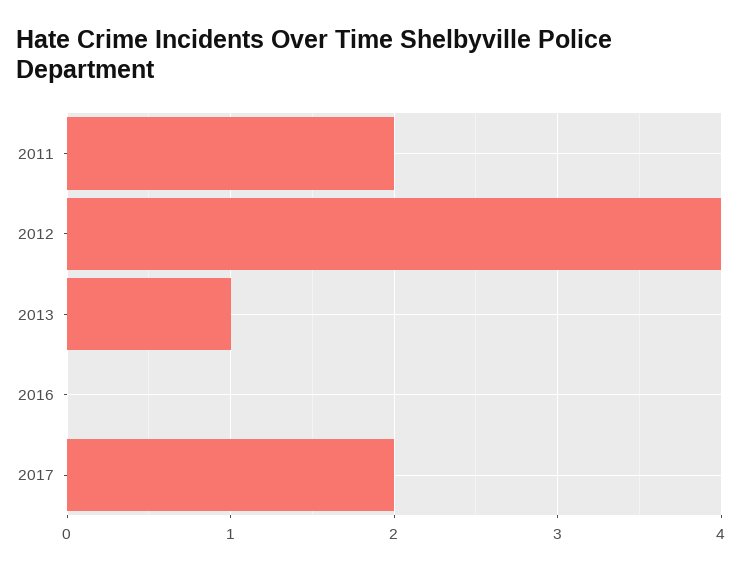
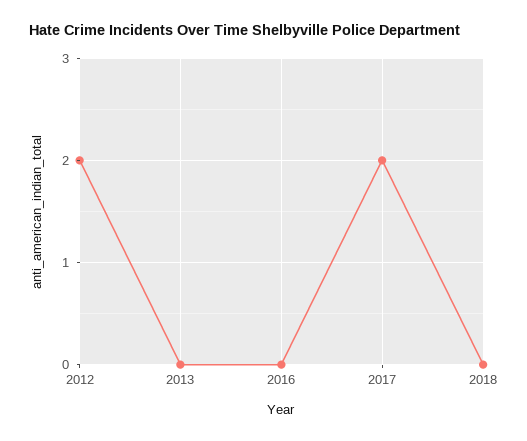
2011: 2 -> none
2012: 4 -> 2
2013: 1 -> 0
2018: none -> 0

